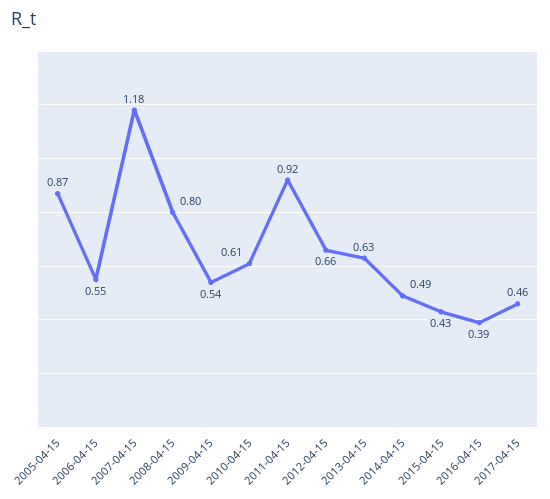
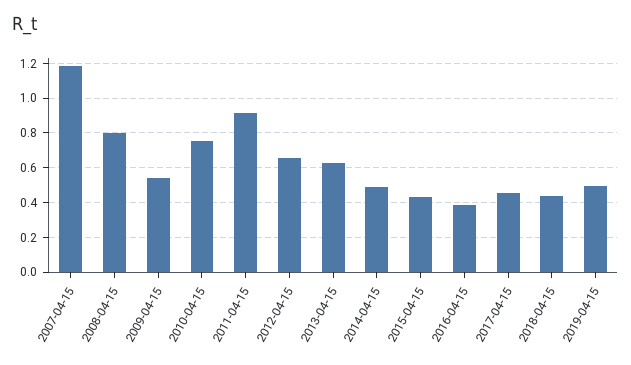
2005-04-15: 0.87 -> none
2006-04-15: 0.55 -> none
2010-04-15: 0.61 -> 0.75
2018-04-15: none -> 0.45
2019-04-15: none -> 0.5

